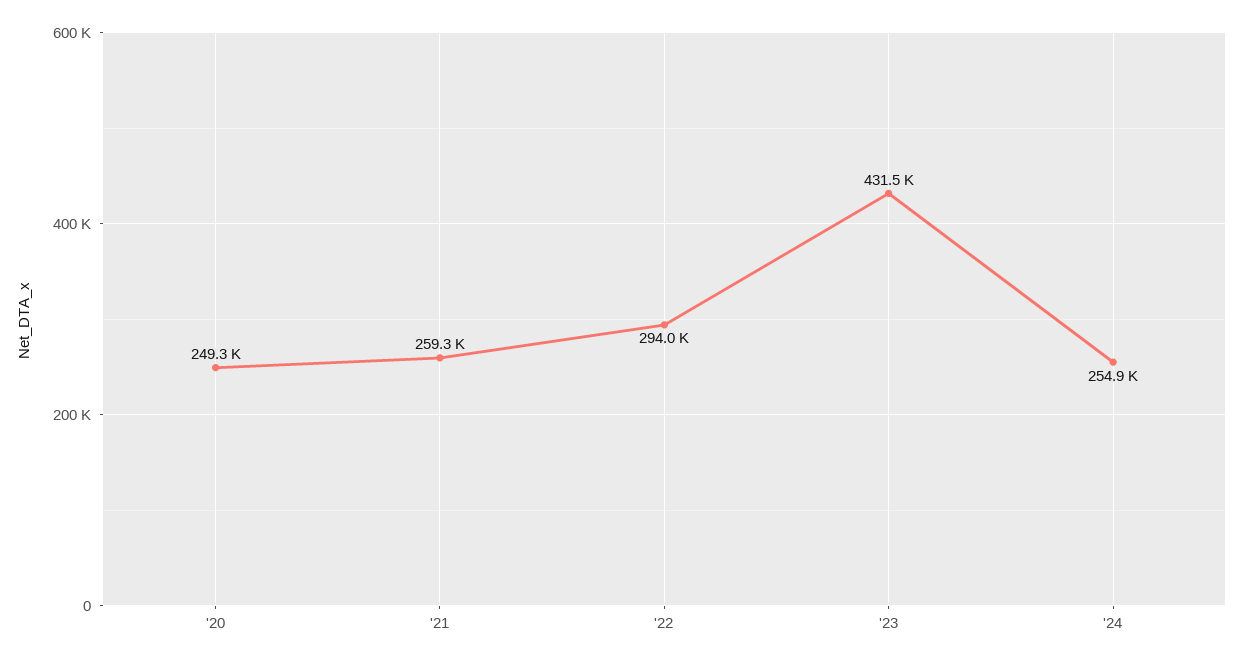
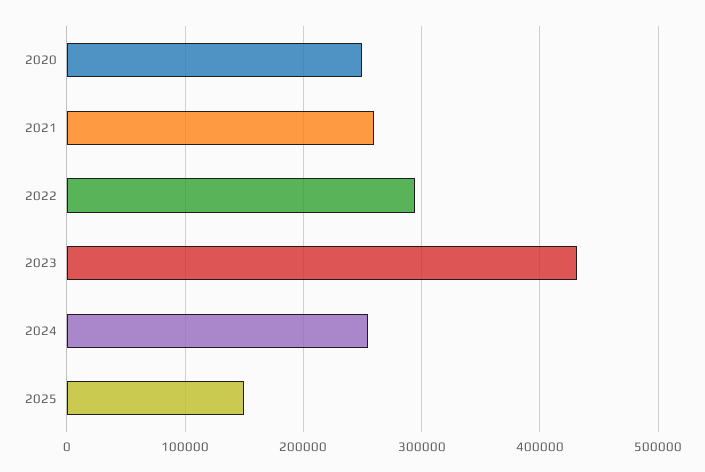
2025: none -> 150000

